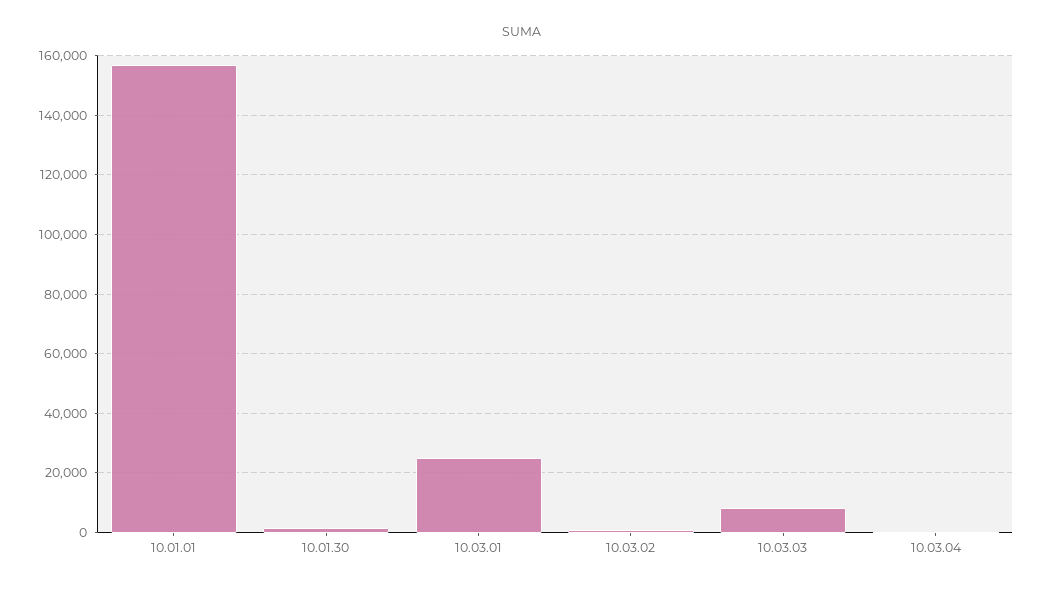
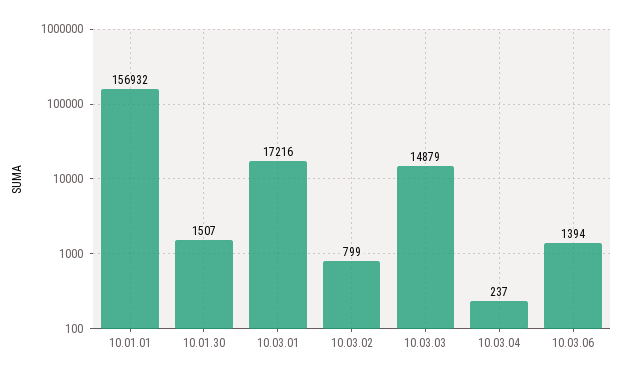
10.03.01: 25000 -> 17216
10.03.03: 7500 -> 14879
10.03.06: none -> 1394

